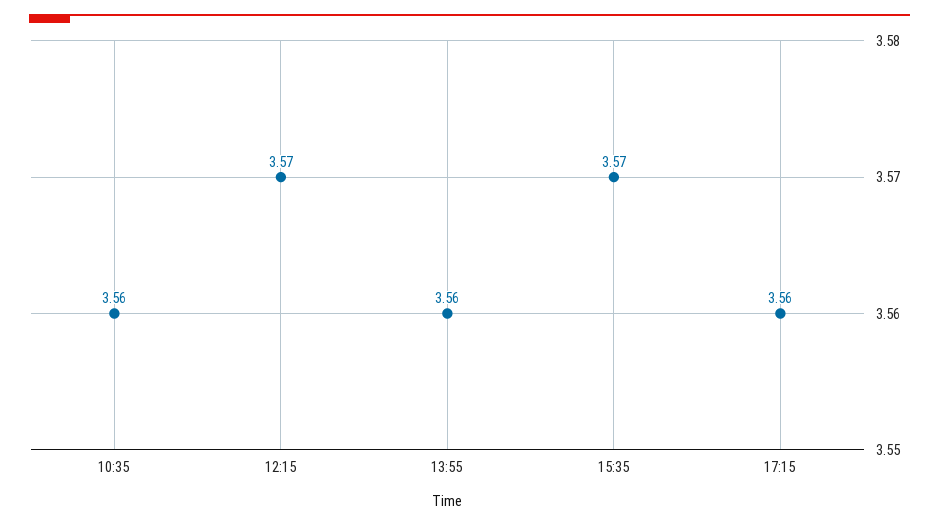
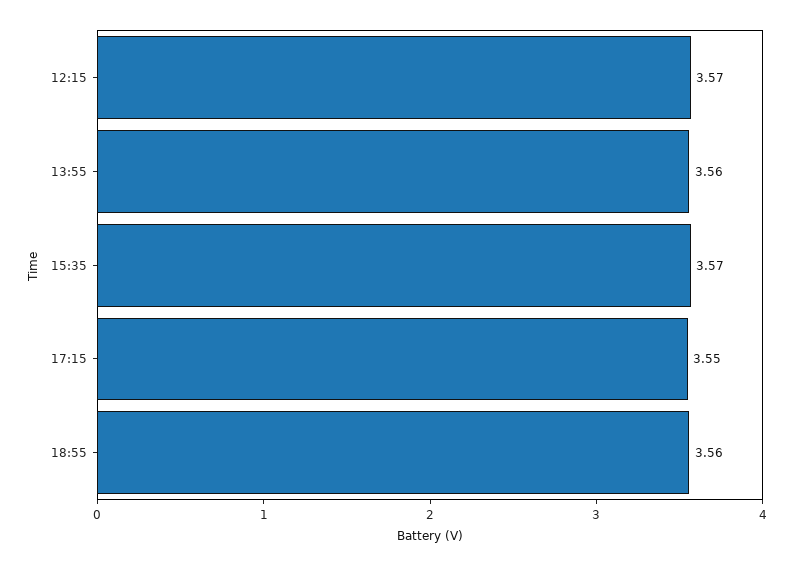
10:35: 3.56 -> none
17:15: 3.56 -> 3.55
18:55: none -> 3.56

